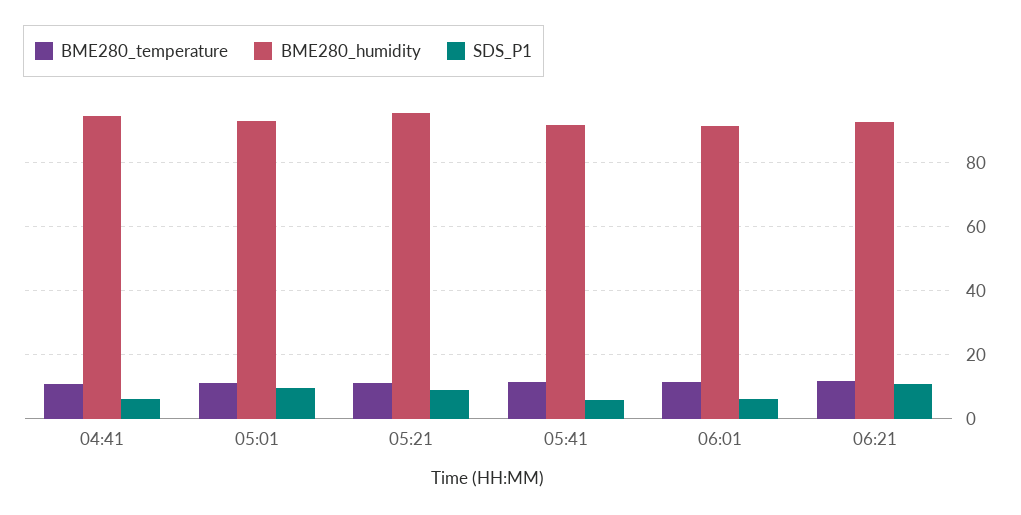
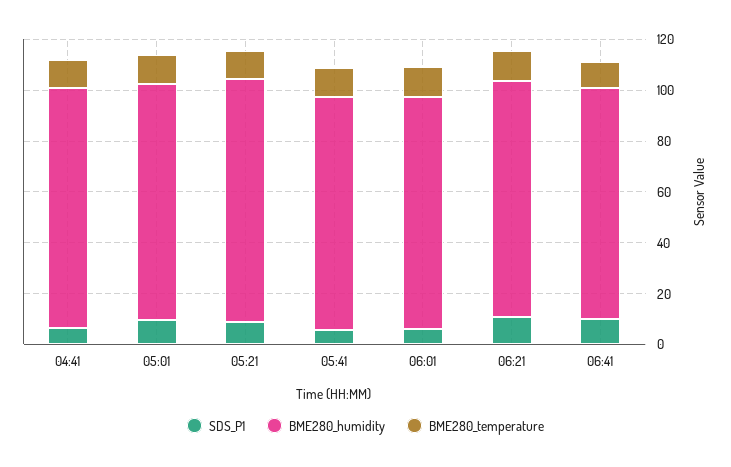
SDS_P1, 06:41: none -> 10
BME280_humidity, 06:41: none -> 90
BME280_temperature, 06:41: none -> 10

